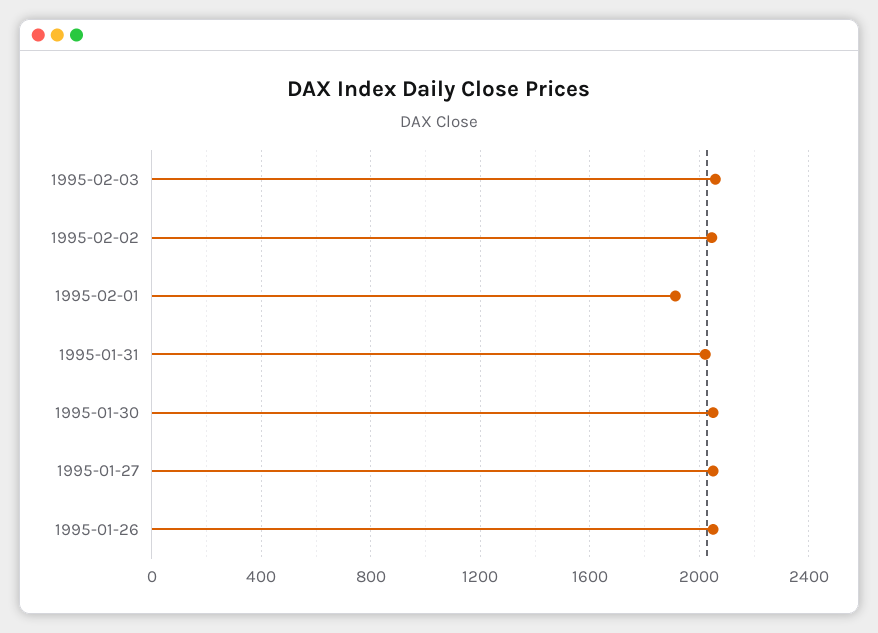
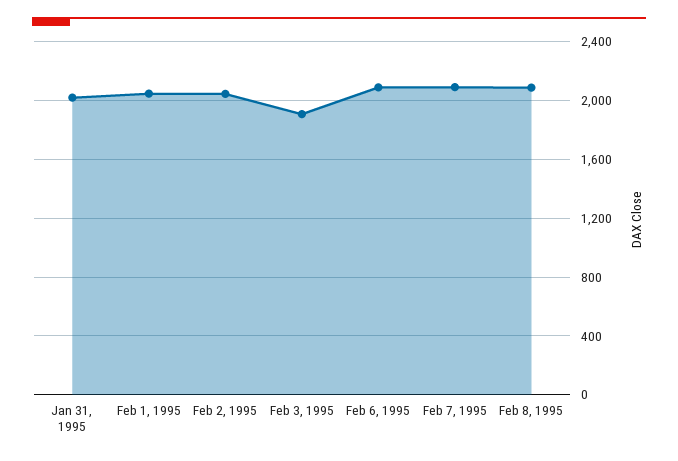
1995-02-03: 2050 -> 1900
1995-02-01: 1900 -> 2050
1995-01-30: 2050 -> none
1995-01-27: 2050 -> none
1995-01-26: 2050 -> none
Feb 6, 1995: none -> 2100
Feb 7, 1995: none -> 2100
Feb 8, 1995: none -> 2100

